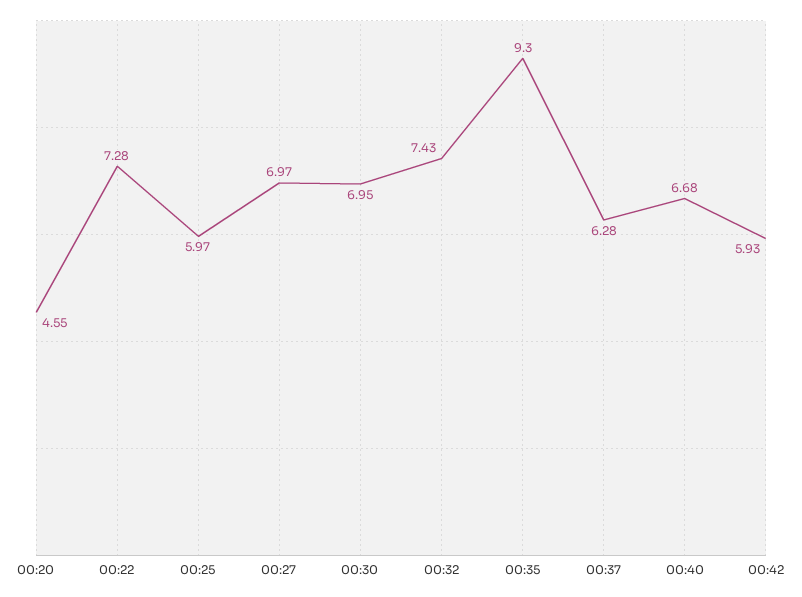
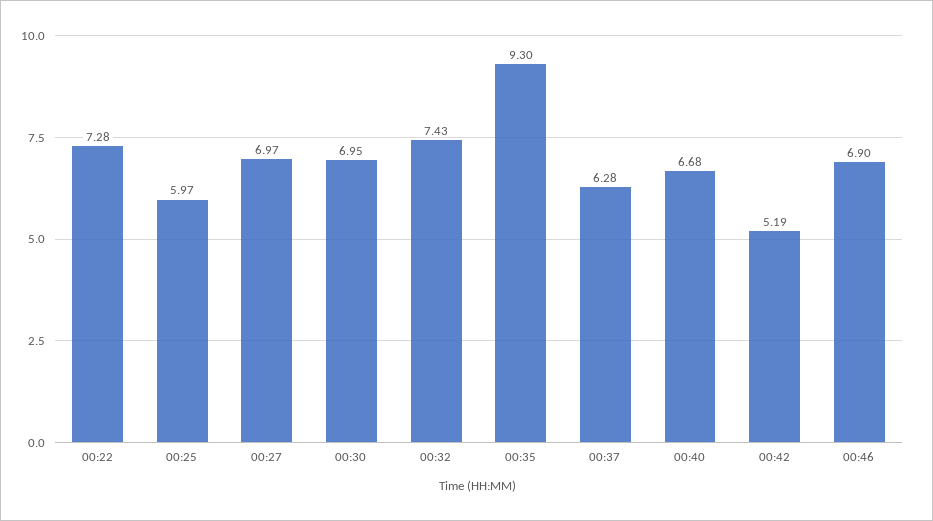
00:20: 4.55 -> none
00:42: 5.93 -> 5.19
00:46: none -> 6.9

